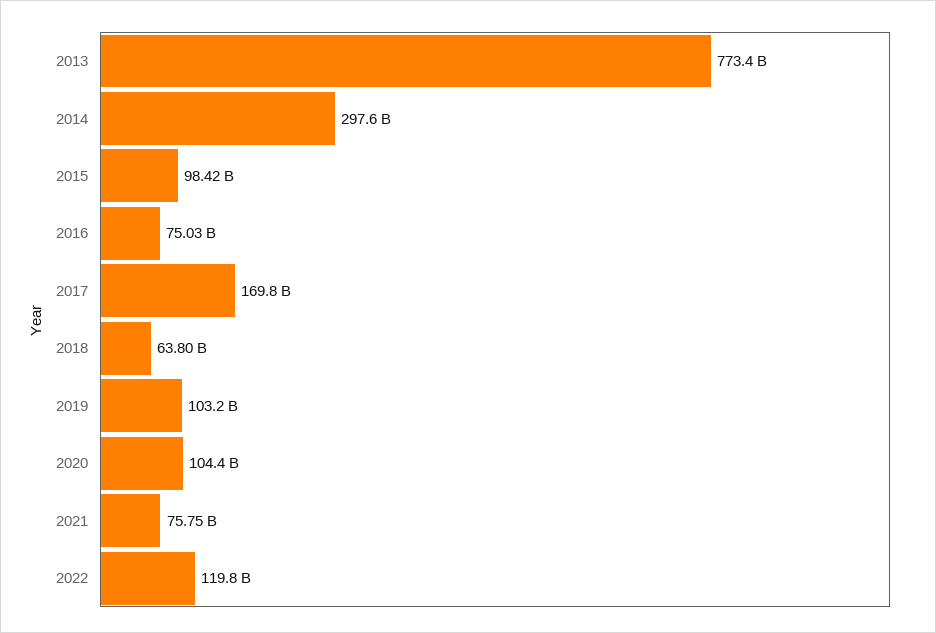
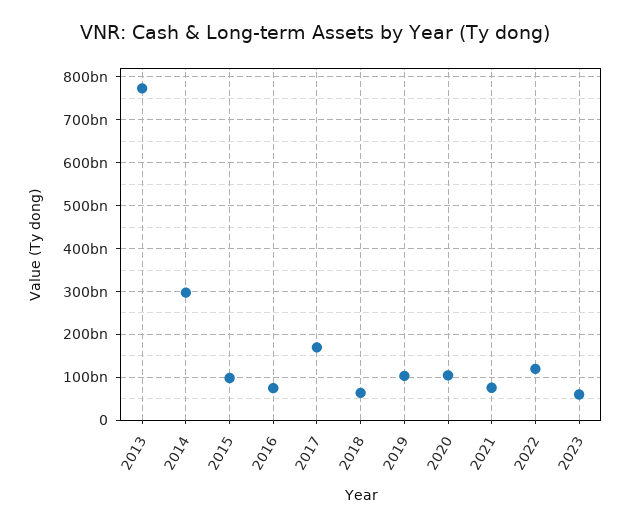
2023: none -> 60000000000

